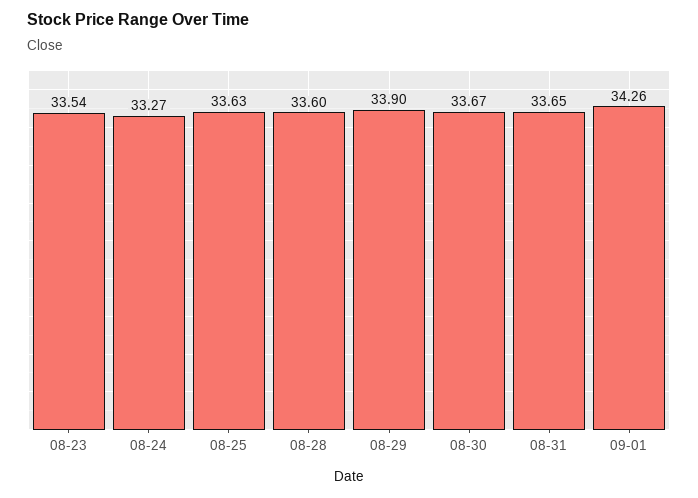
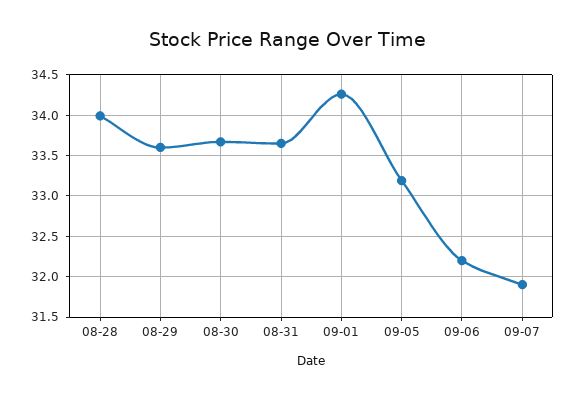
08-23: 33.54 -> none
08-24: 33.27 -> none
08-25: 33.63 -> none
08-28: 33.6 -> 34
08-29: 33.9 -> 33.6
09-05: none -> 33.2
09-06: none -> 32.2
09-07: none -> 31.9

